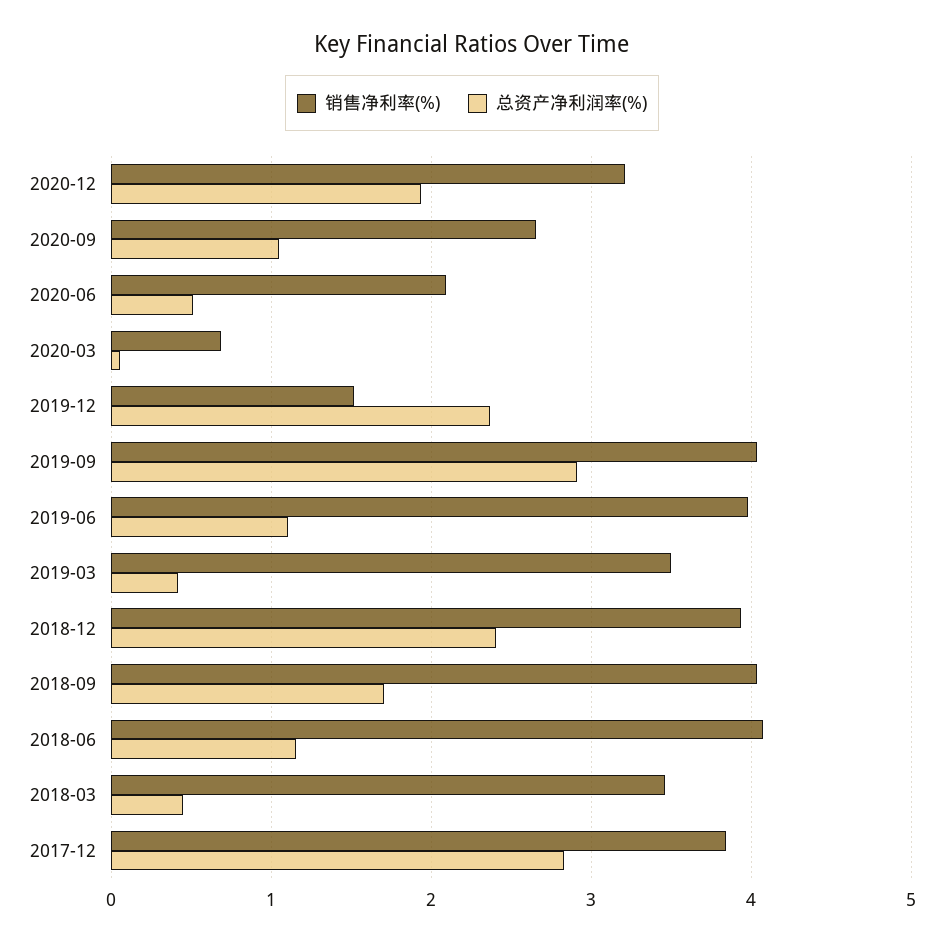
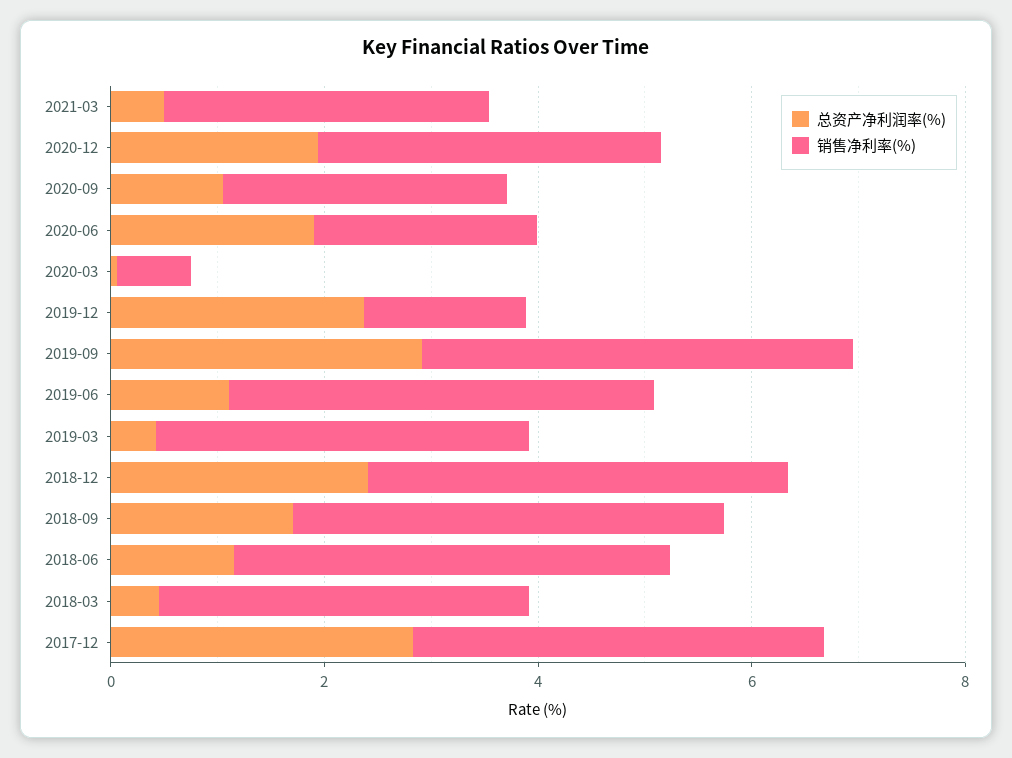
总资产净利润率(%), 2020-06: 0.5 -> 2
总资产净利润率(%), 2021-03: none -> 0.5
销售净利率(%), 2021-03: none -> 3

